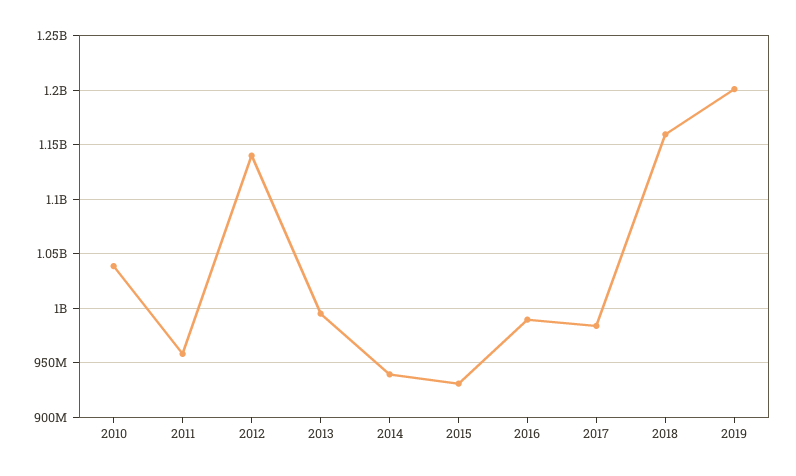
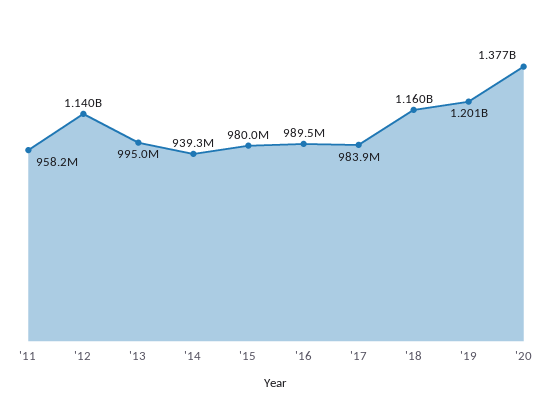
2010: 1040000000 -> none
2015: 930000000 -> 980000000
'20: none -> 1377000000

